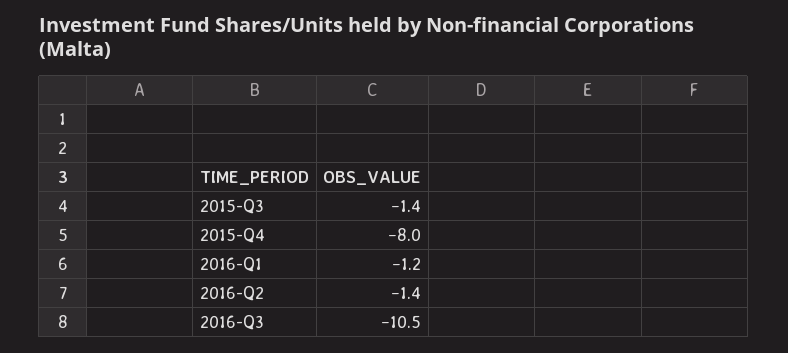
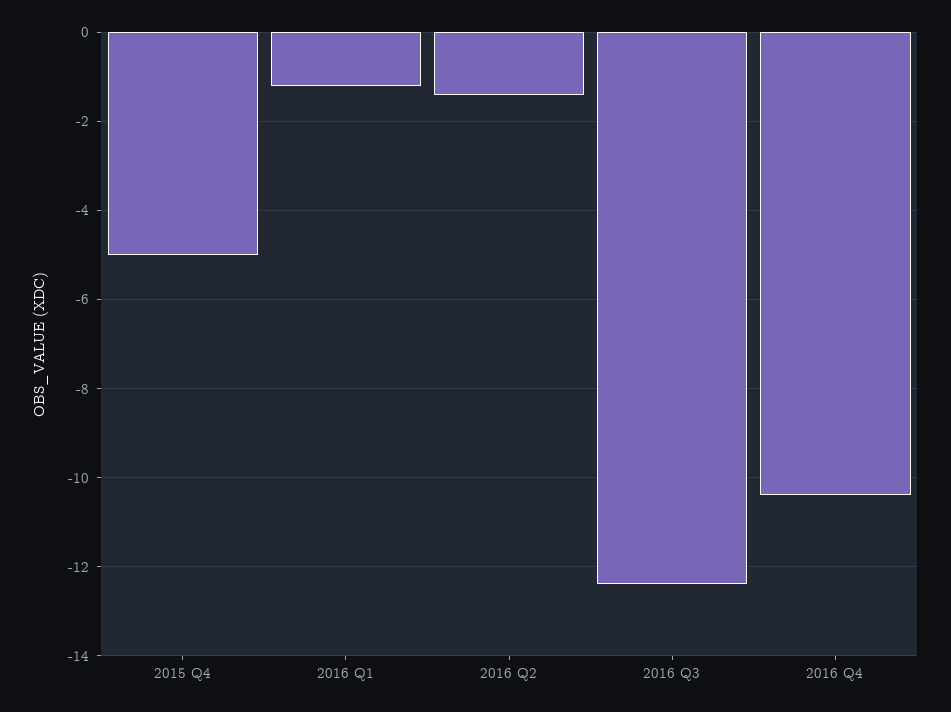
2015-Q3: -1.4 -> none
2015-Q4: -8 -> -5
2016-Q3: -10.5 -> -12.5
2016 Q4: none -> -10.5

